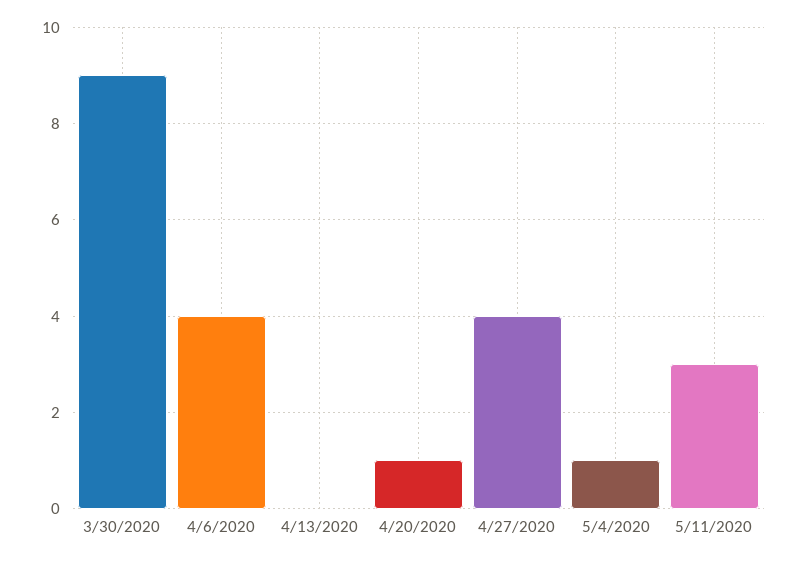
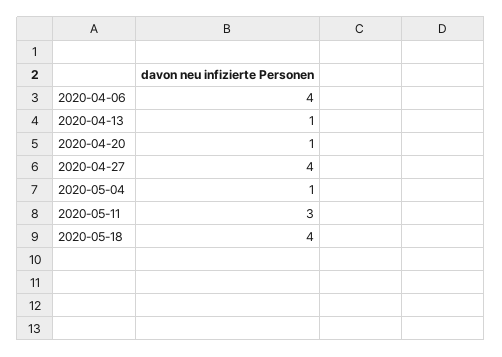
3/30/2020: 9 -> none
4/13/2020: 0 -> 1
2020-05-18: none -> 4

